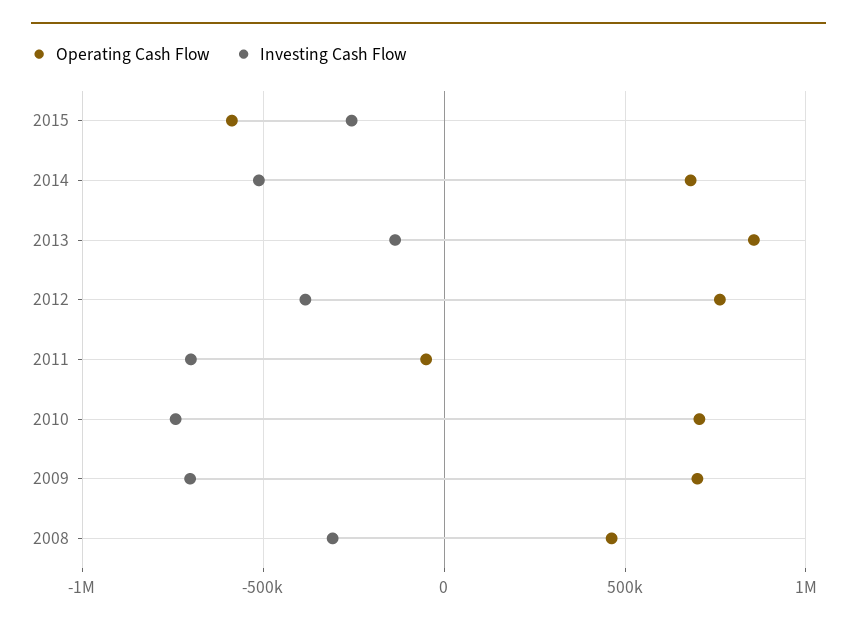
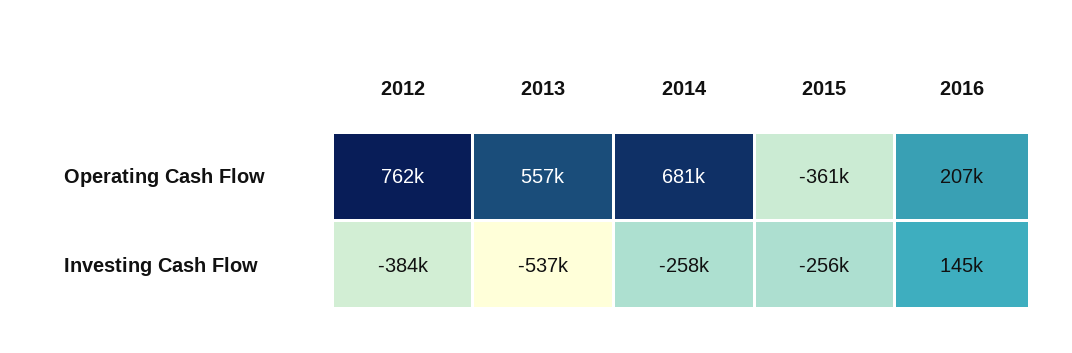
Operating Cash Flow, 2015: -600000 -> -361000
Investing Cash Flow, 2014: -500000 -> -258000
Operating Cash Flow, 2013: 850000 -> 557000
Investing Cash Flow, 2013: -150000 -> -537000
Operating Cash Flow, 2011: -50000 -> none
Investing Cash Flow, 2011: -700000 -> none
Operating Cash Flow, 2010: 700000 -> none
Investing Cash Flow, 2010: -750000 -> none
Operating Cash Flow, 2009: 700000 -> none
Investing Cash Flow, 2009: -700000 -> none
Operating Cash Flow, 2008: 450000 -> none
Investing Cash Flow, 2008: -300000 -> none
Operating Cash Flow, 2016: none -> 207000
Investing Cash Flow, 2016: none -> 145000

